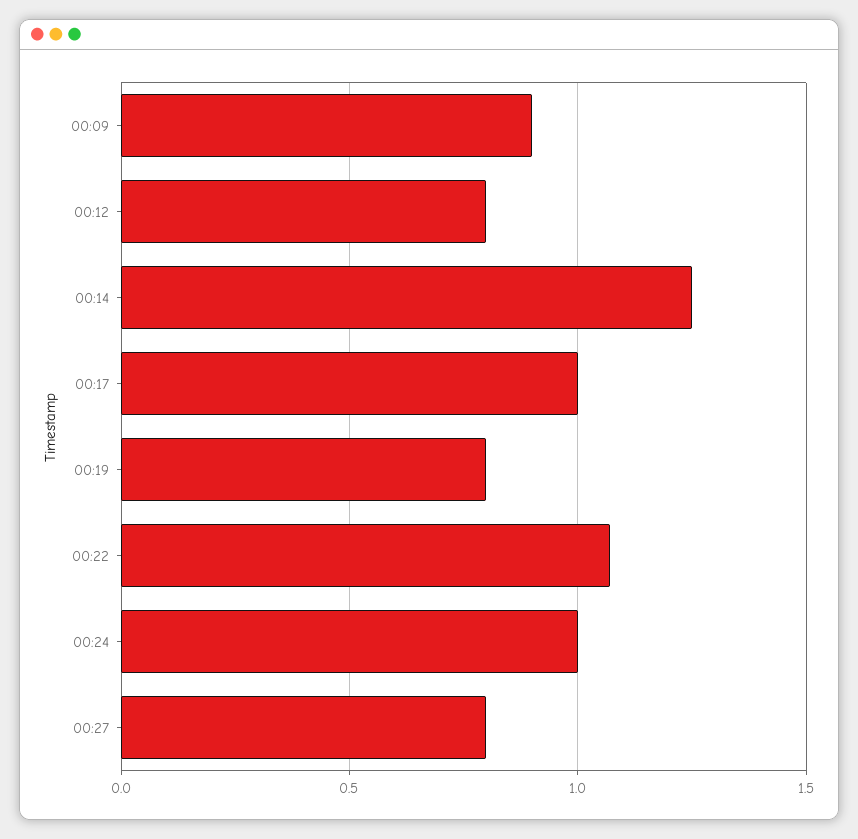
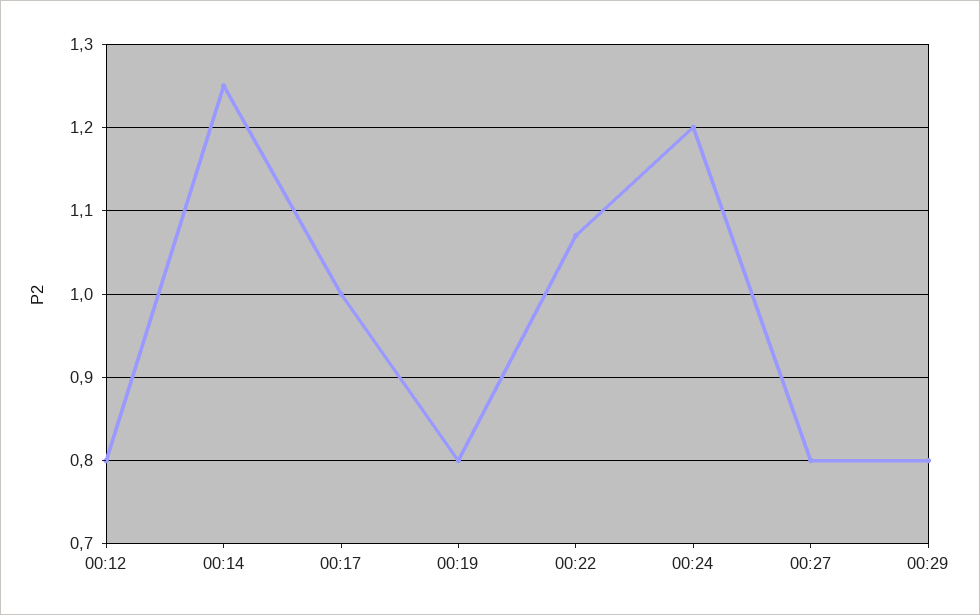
00:09: 0.9 -> none
00:24: 1 -> 1.2
00:29: none -> 0.8

